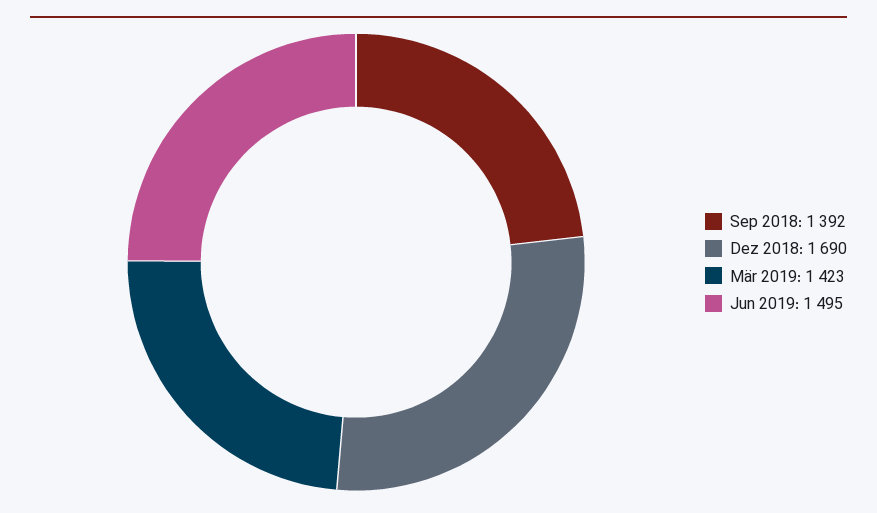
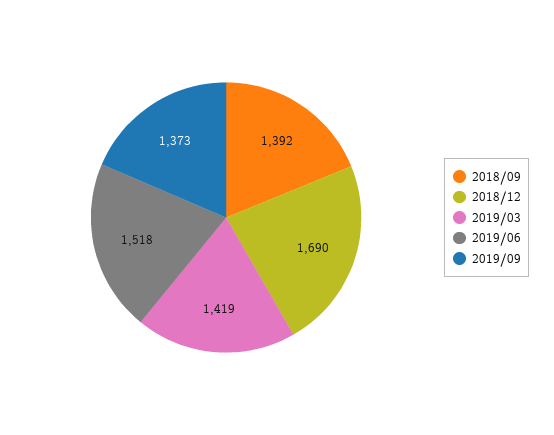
Mär 2019: 1423 -> 1419
Jun 2019: 1495 -> 1518
2019/09: none -> 1373

